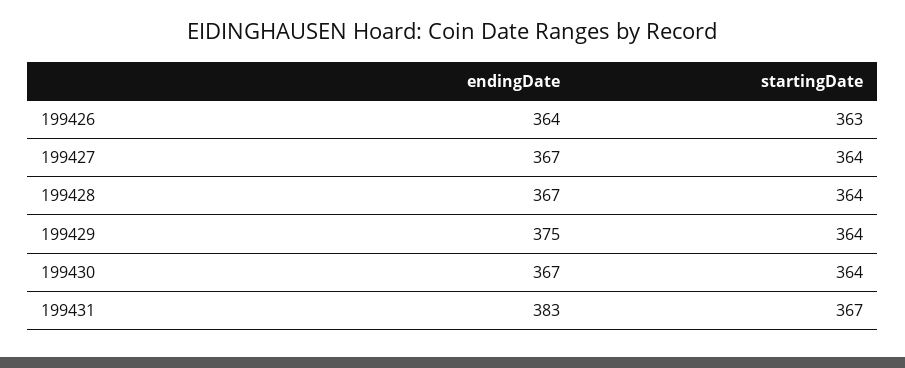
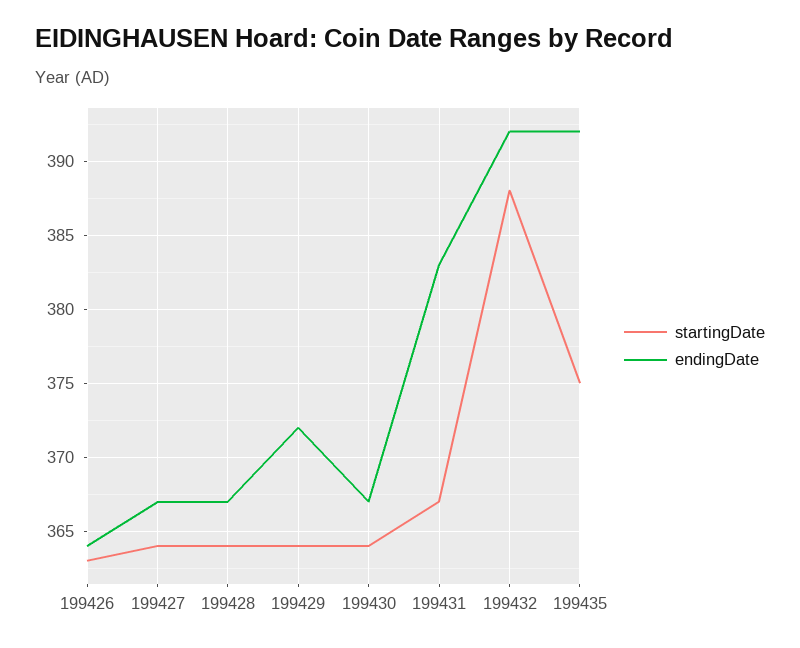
endingDate, 199429: 375 -> 372
startingDate, 199432: none -> 388
endingDate, 199432: none -> 392
startingDate, 199435: none -> 375
endingDate, 199435: none -> 392

